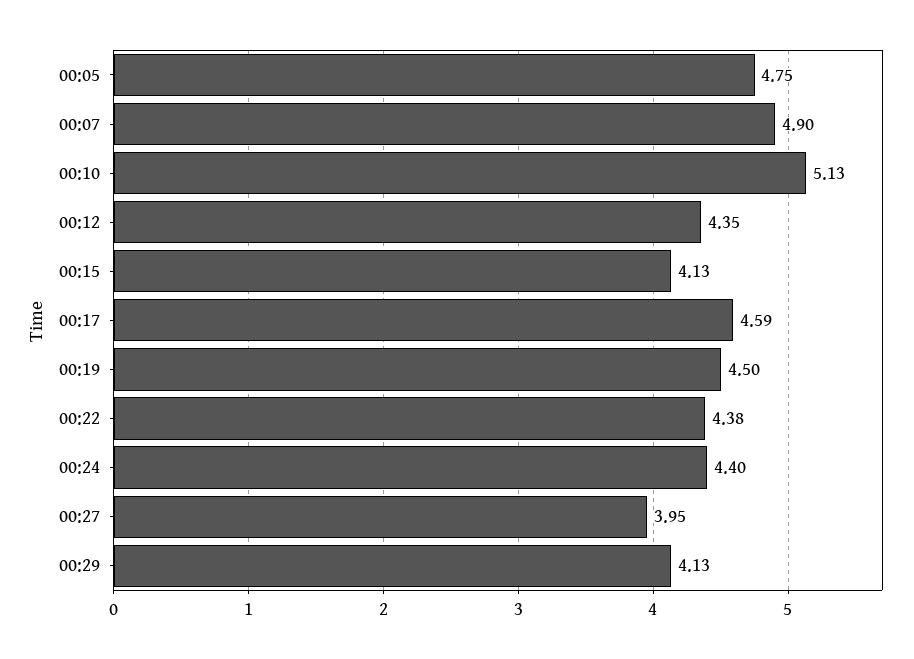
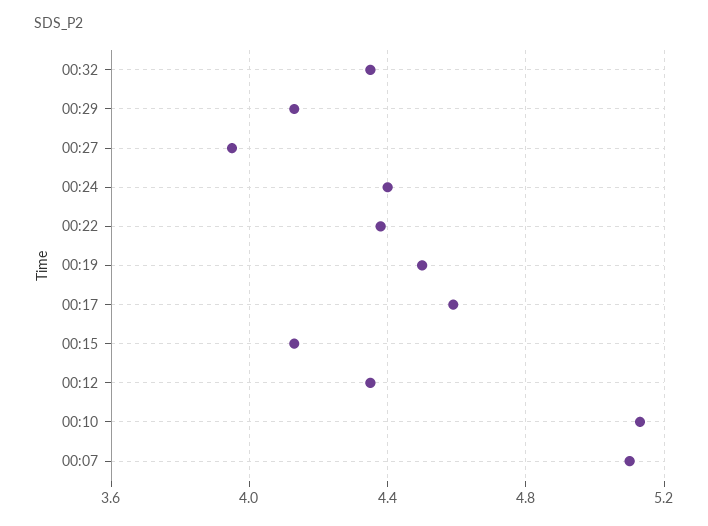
00:05: 4.75 -> none
00:07: 4.9 -> 5.1
00:32: none -> 4.35

